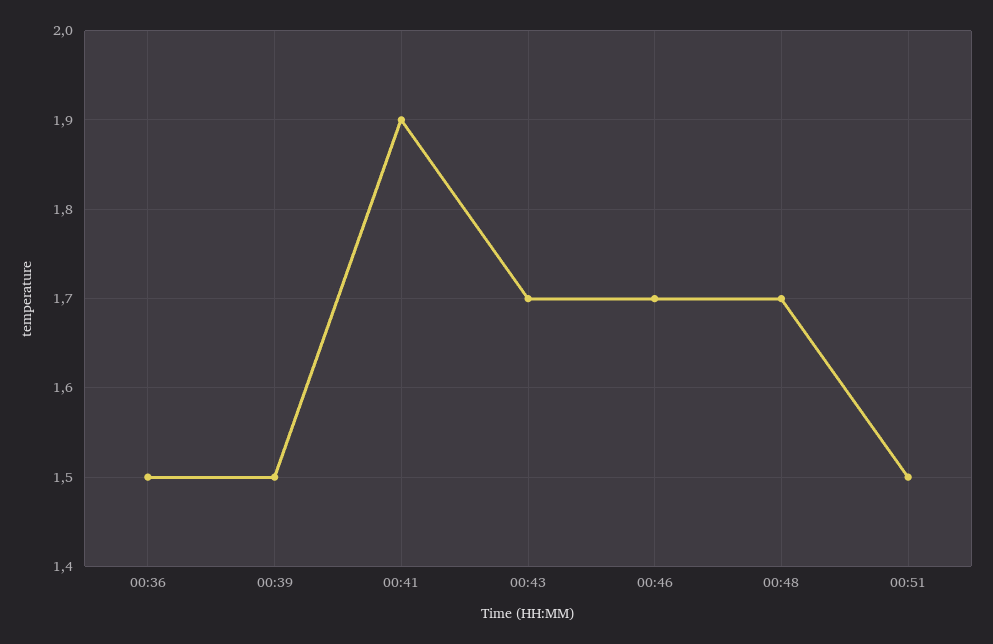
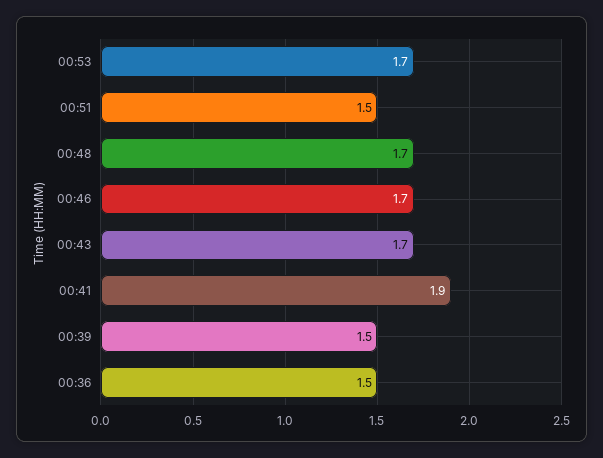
00:53: none -> 1.7

